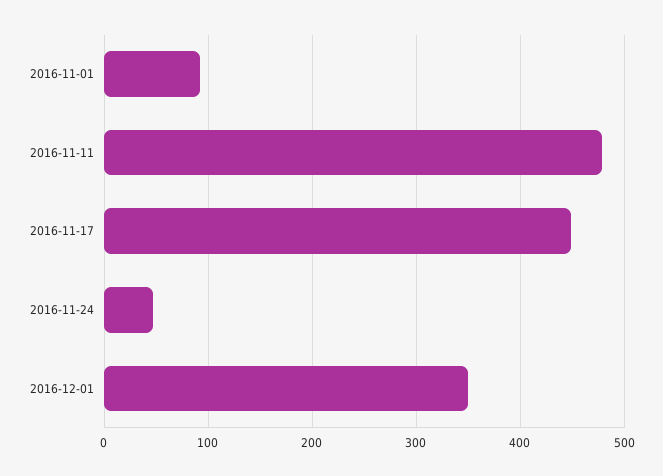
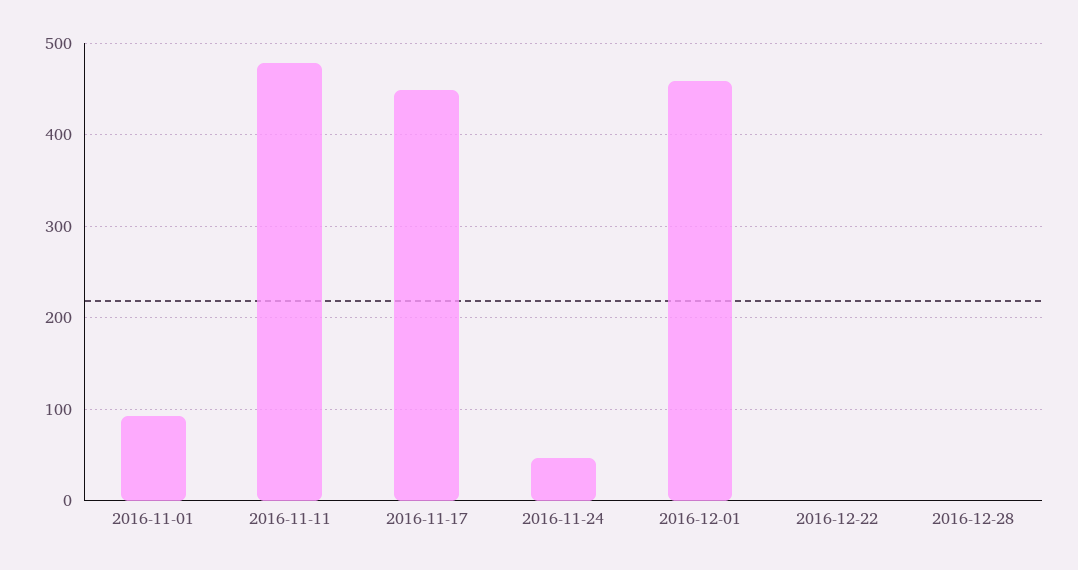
2016-12-01: 350 -> 460
2016-12-22: none -> 0
2016-12-28: none -> 0

